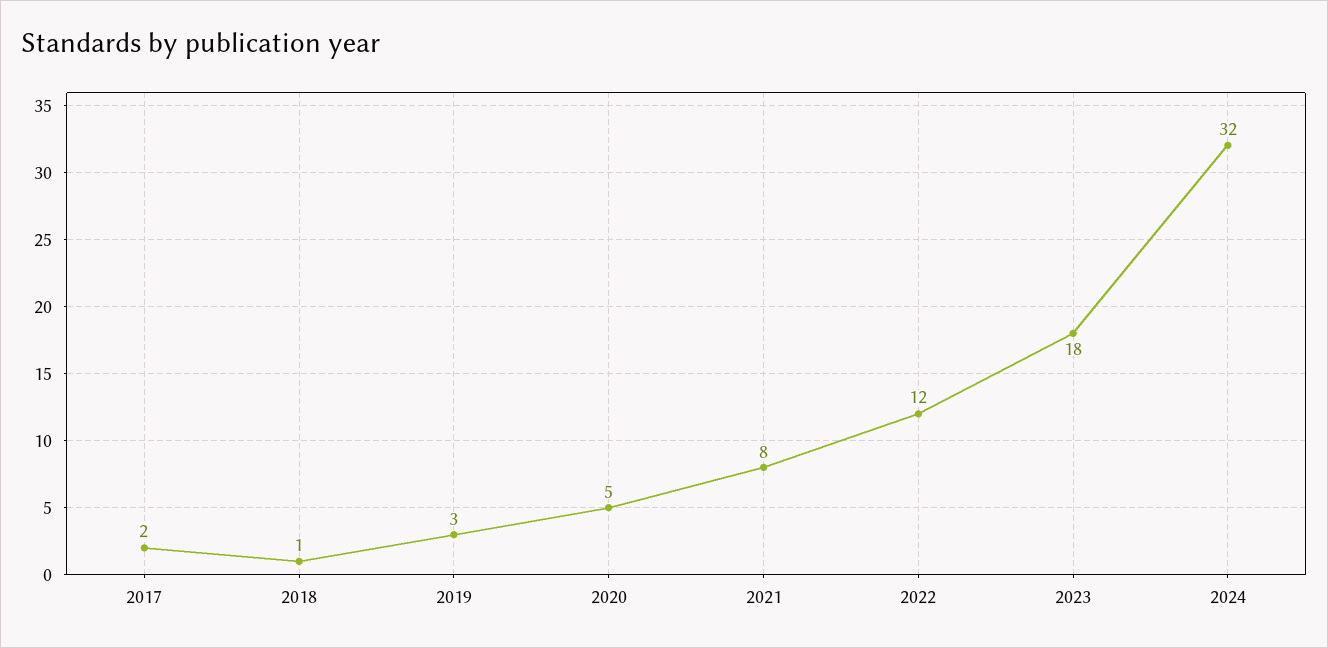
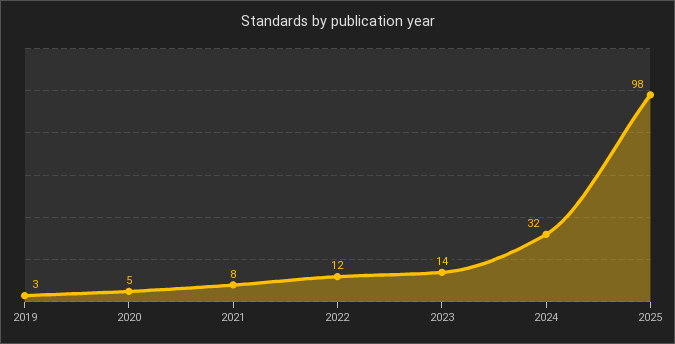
2017: 2 -> none
2018: 1 -> none
2023: 18 -> 14
2025: none -> 98

